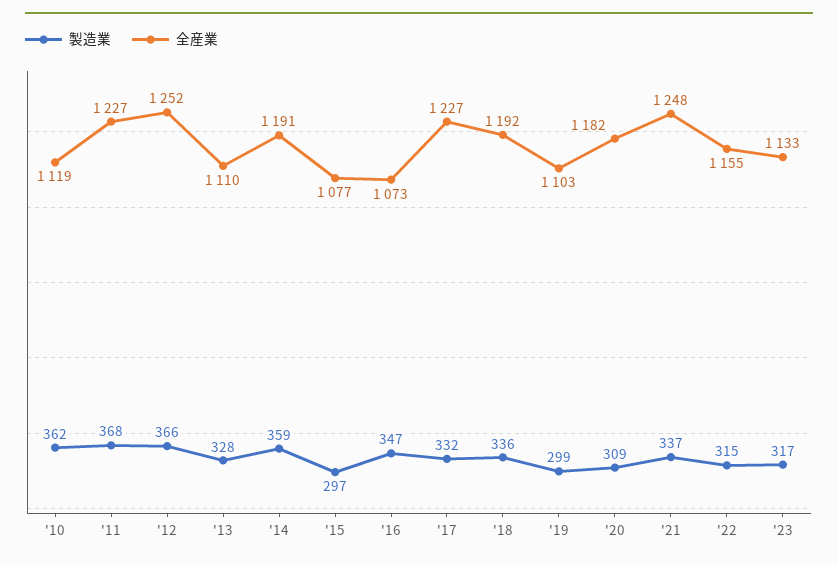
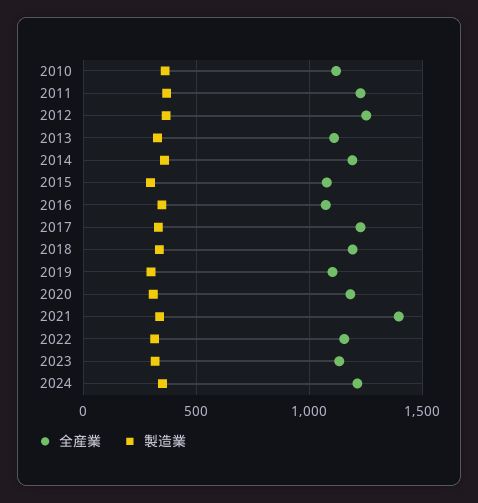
全産業, '21: 1248 -> 1400
全産業, 2024: none -> 1200
製造業, 2024: none -> 350

